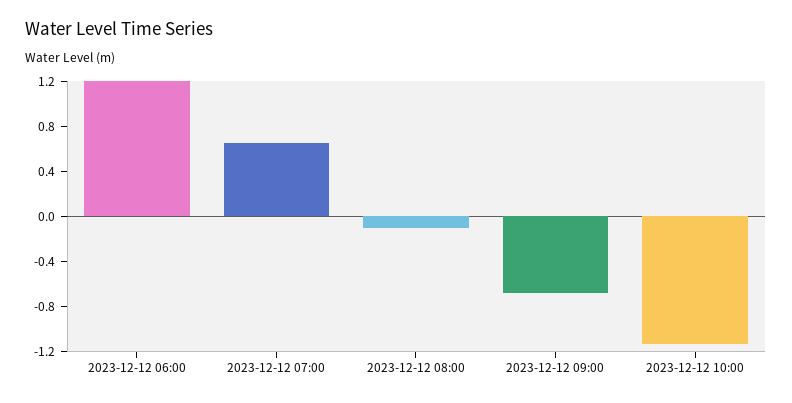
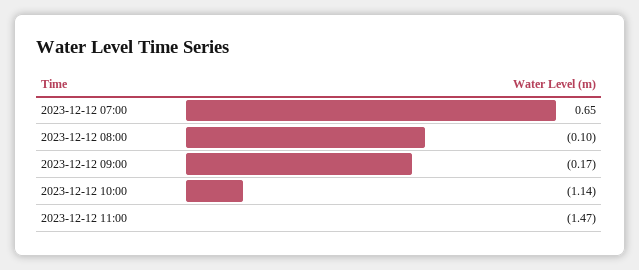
2023-12-12 06:00: 1.2 -> none
2023-12-12 09:00: -0.7 -> -0.17
2023-12-12 11:00: none -> -1.47

